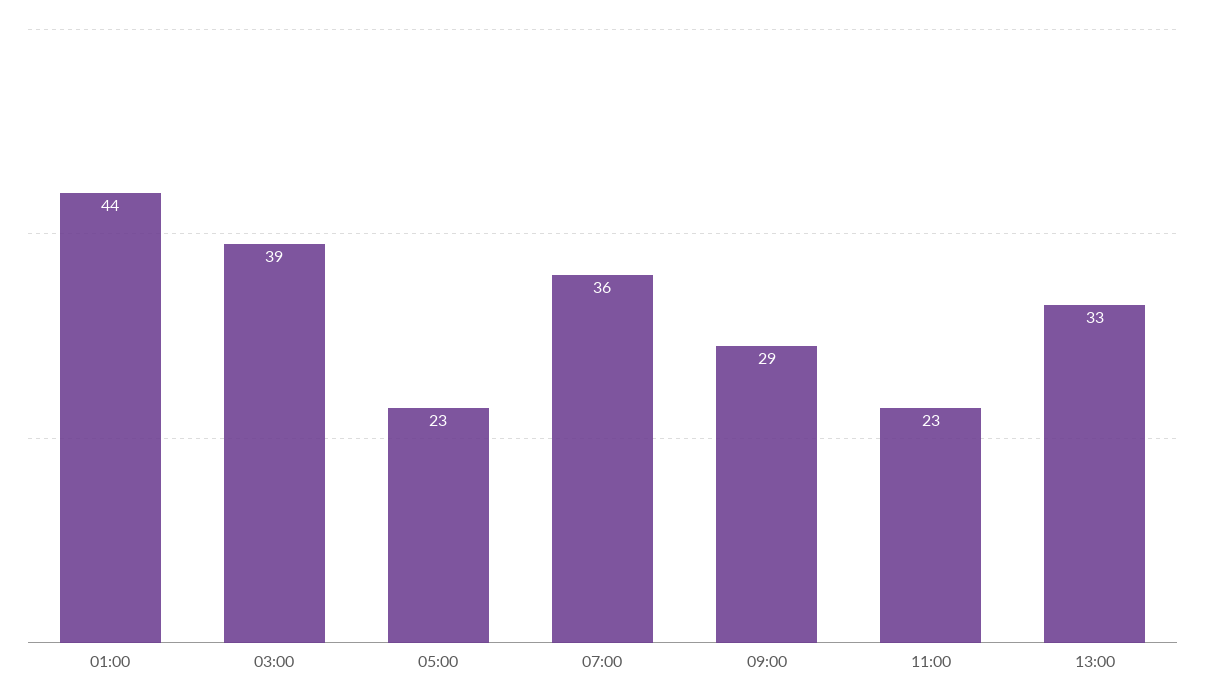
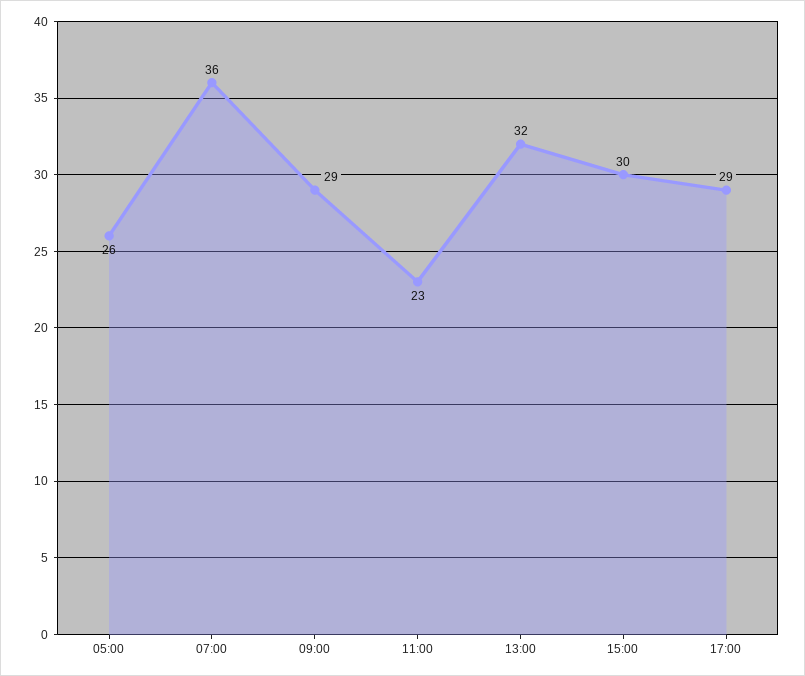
01:00: 44 -> none
03:00: 39 -> none
05:00: 23 -> 26
13:00: 33 -> 32
15:00: none -> 30
17:00: none -> 29

